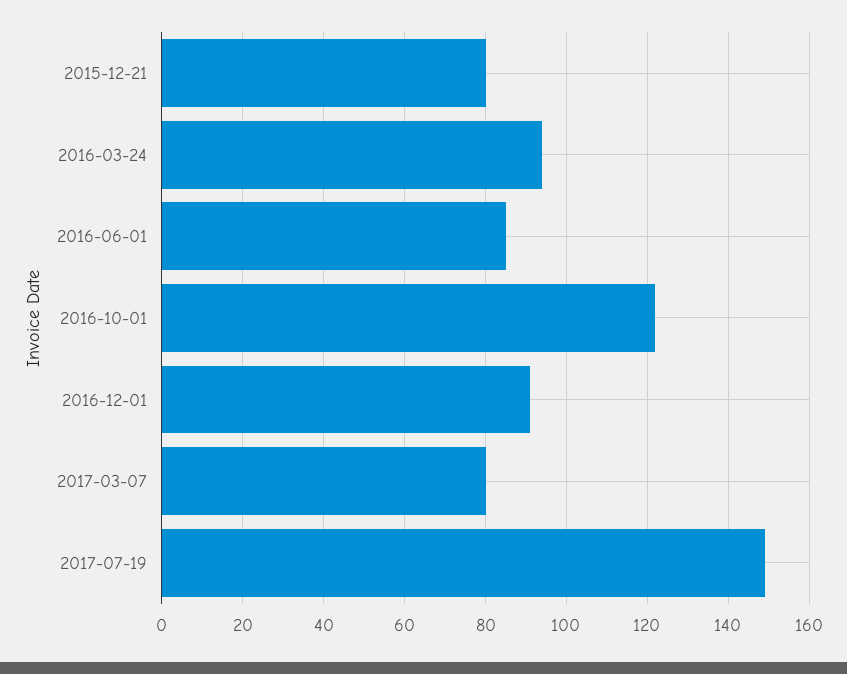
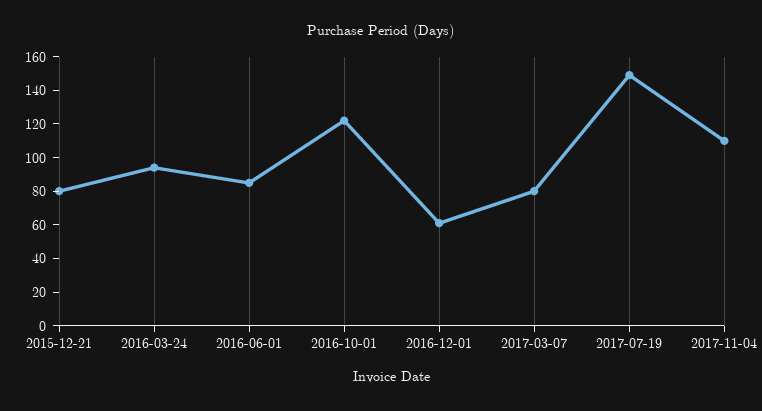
2016-12-01: 90 -> 60
2017-11-04: none -> 110

